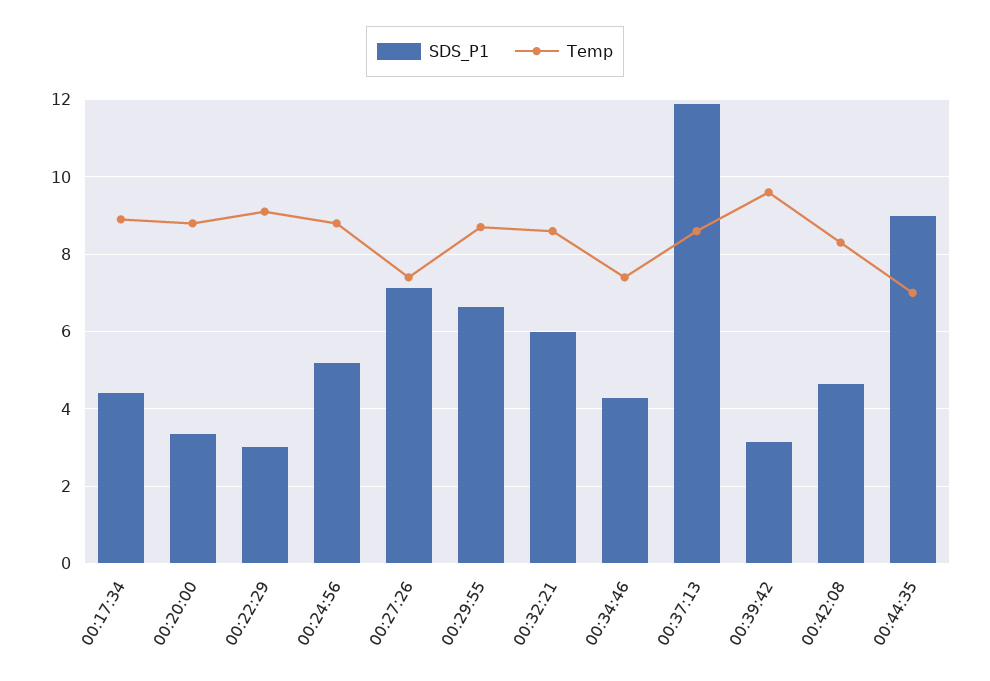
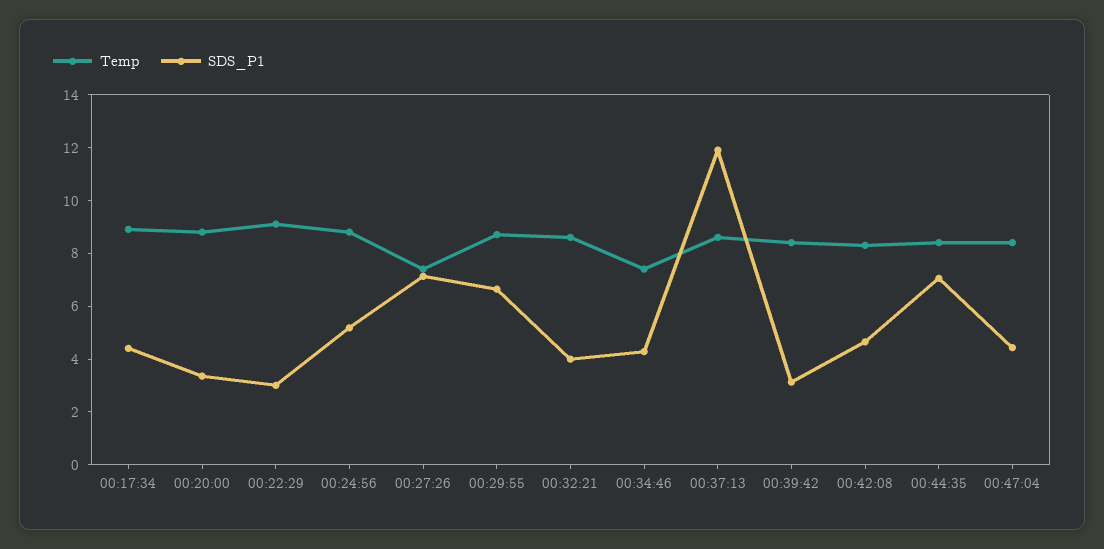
SDS_P1, 00:32:21: 6 -> 4
Temp, 00:39:42: 9.6 -> 8.5
SDS_P1, 00:44:35: 9 -> 7
Temp, 00:44:35: 7 -> 8.5
Temp, 00:47:04: none -> 8.5
SDS_P1, 00:47:04: none -> 4.5

